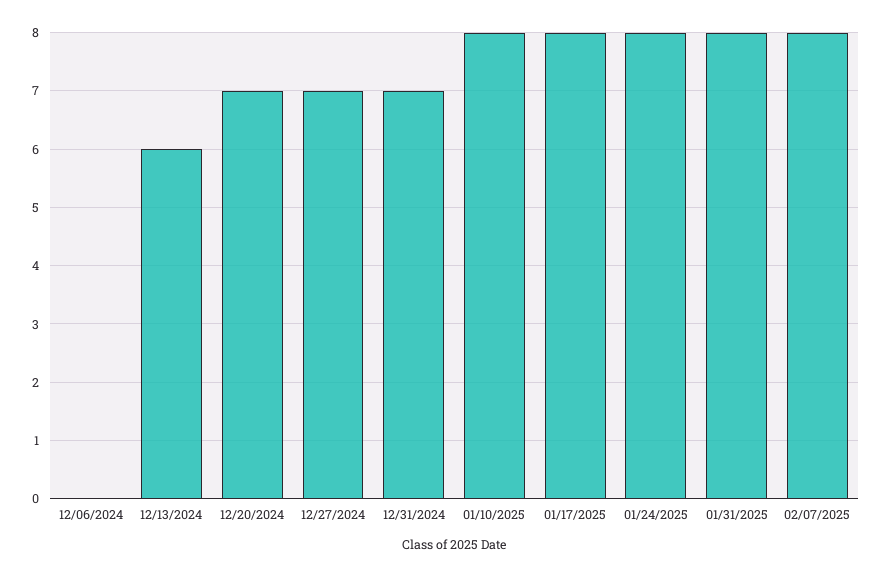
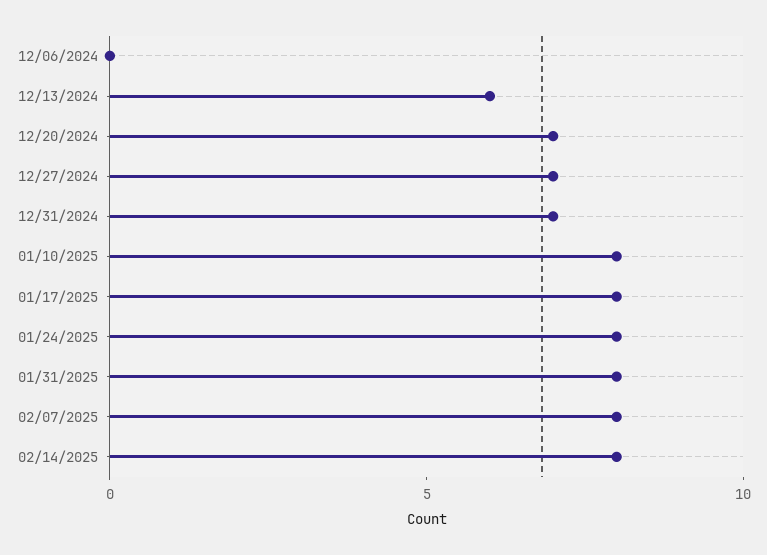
02/14/2025: none -> 8

